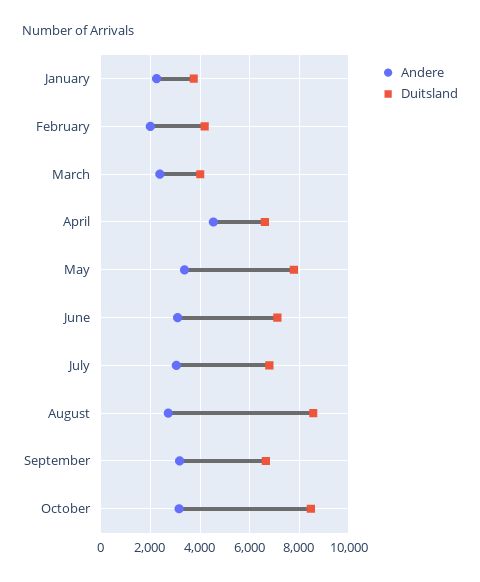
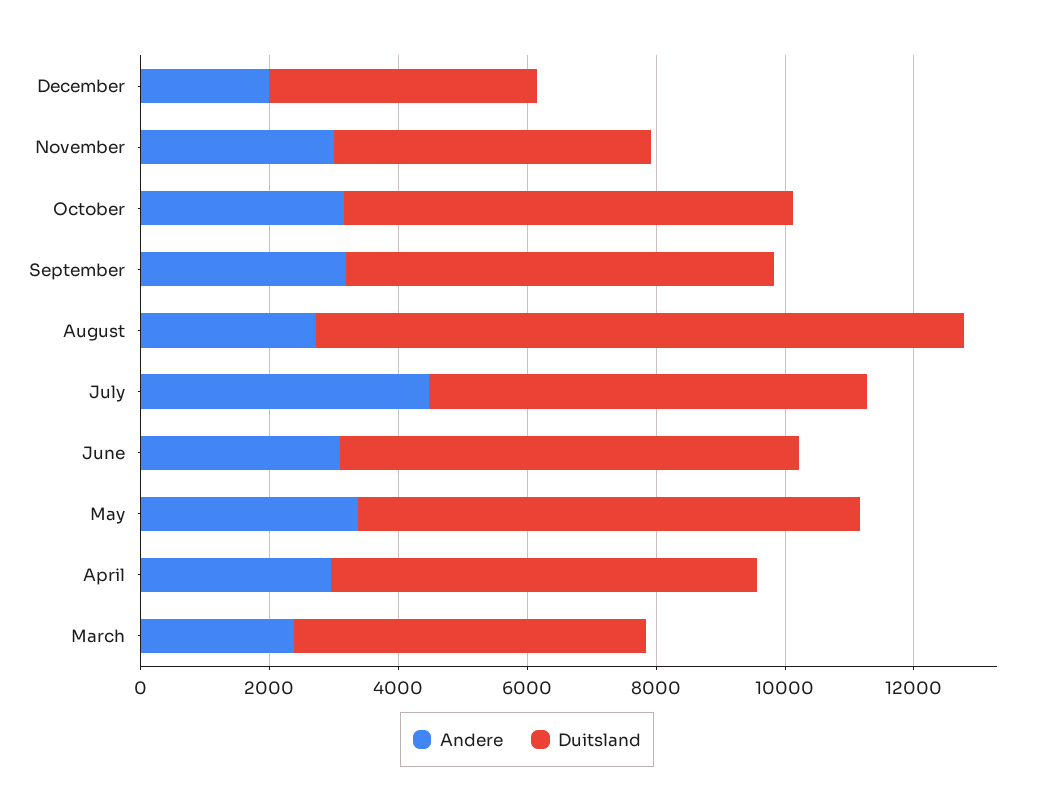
Andere, January: 2250 -> none
Duitsland, January: 3750 -> none
Andere, February: 2000 -> none
Duitsland, February: 4250 -> none
Duitsland, March: 4000 -> 5500
Andere, April: 4500 -> 3000
Andere, July: 3000 -> 4500
Duitsland, August: 8500 -> 10000
Duitsland, October: 8500 -> 7000
Andere, December: none -> 2000
Duitsland, December: none -> 4000
Andere, November: none -> 3000
Duitsland, November: none -> 5000

